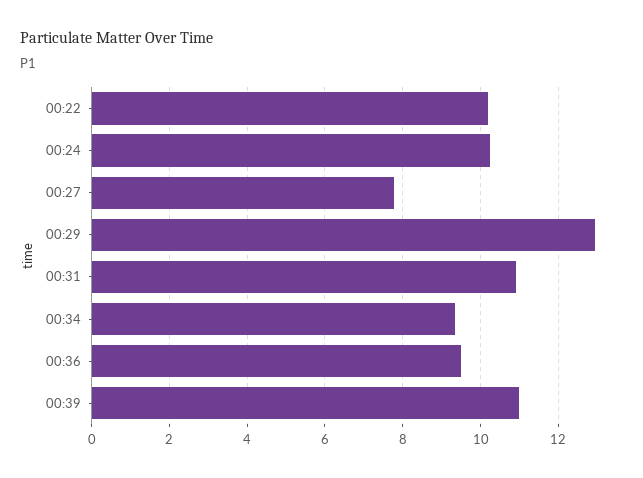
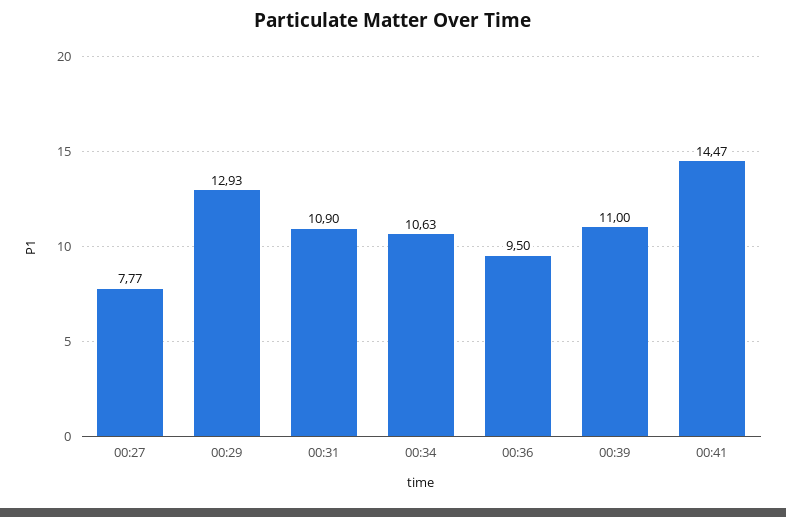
00:22: 10.2 -> none
00:24: 10.2 -> none
00:34: 9.4 -> 10.63
00:41: none -> 14.47

